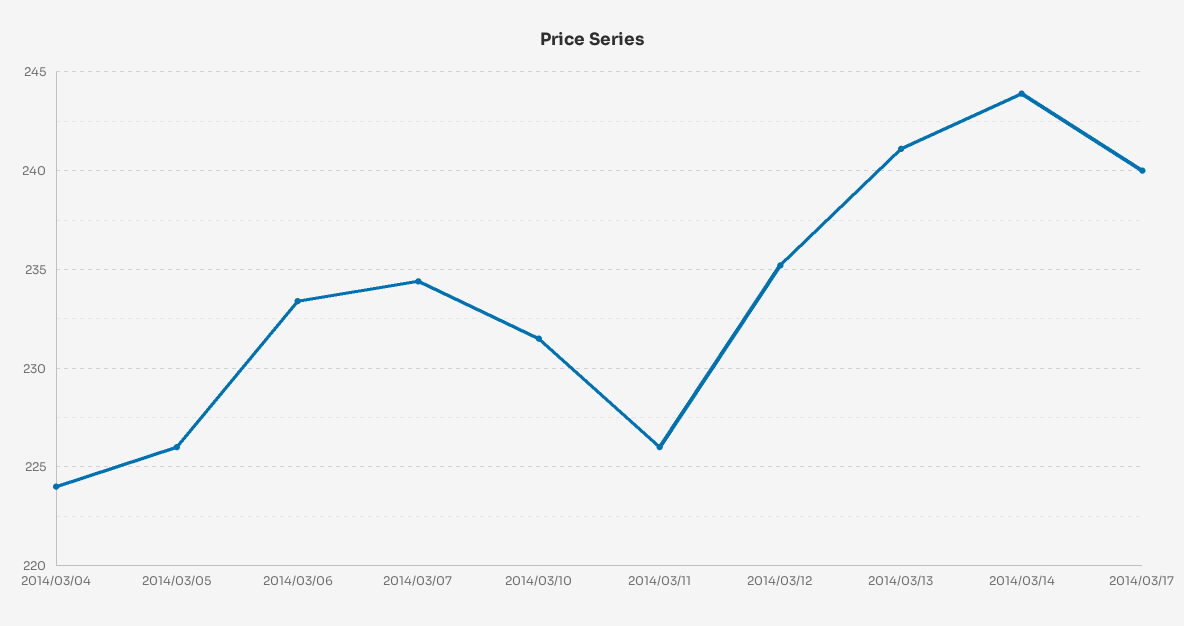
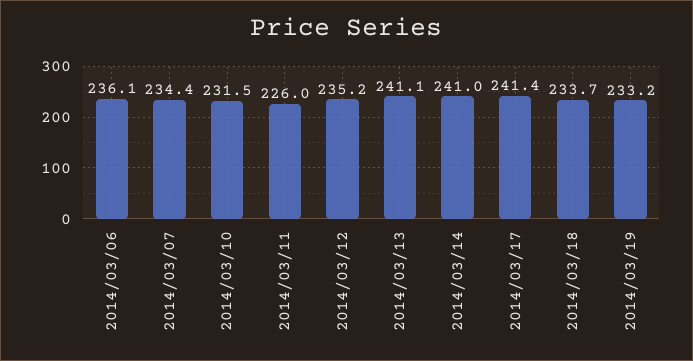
2014/03/04: 224 -> none
2014/03/05: 226 -> none
2014/03/06: 233.5 -> 236.1
2014/03/14: 244 -> 241
2014/03/17: 240 -> 241.4
2014/03/18: none -> 233.7
2014/03/19: none -> 233.2

